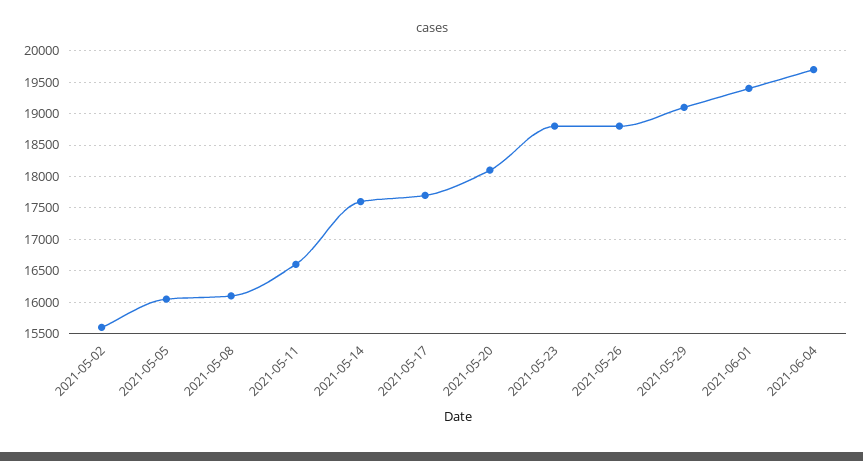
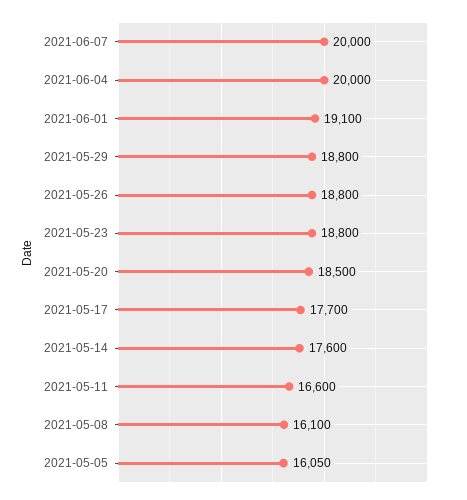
2021-05-02: 15600 -> none
2021-05-20: 18100 -> 18500
2021-05-29: 19100 -> 18800
2021-06-01: 19400 -> 19100
2021-06-04: 19700 -> 20000
2021-06-07: none -> 20000

